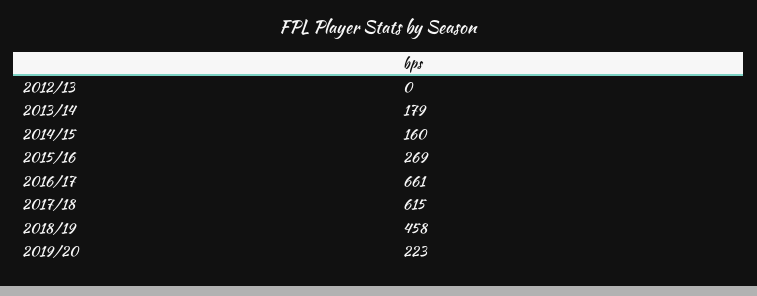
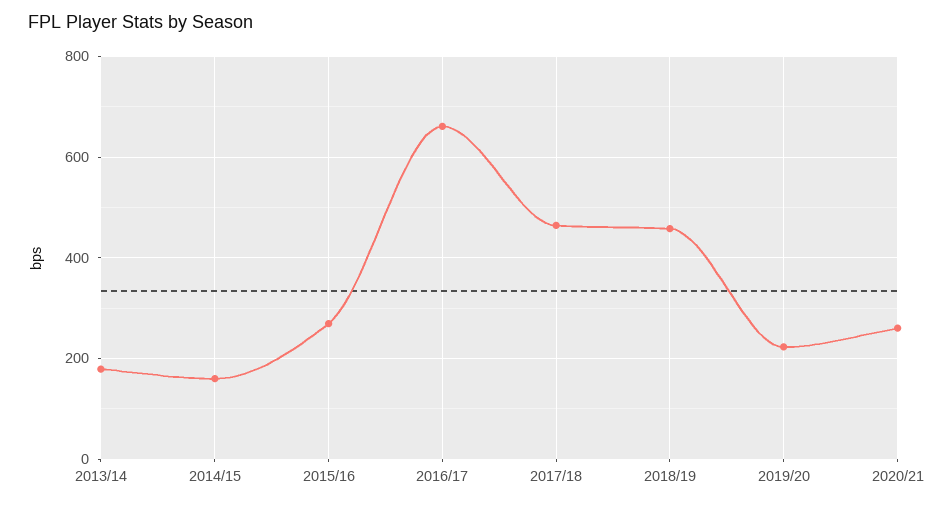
2012/13: 0 -> none
2017/18: 615 -> 460
2020/21: none -> 260

